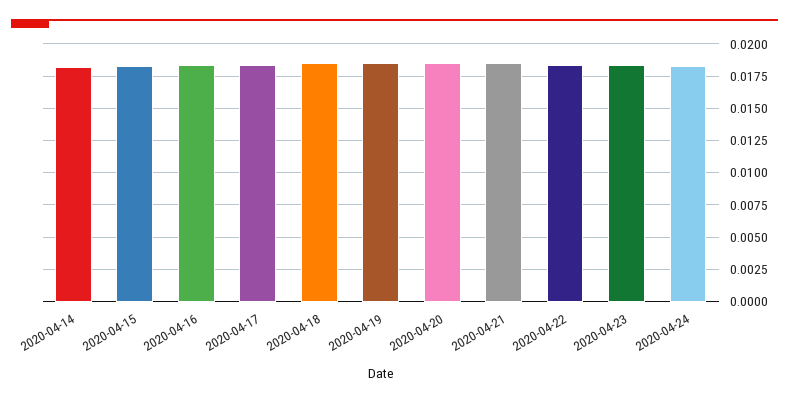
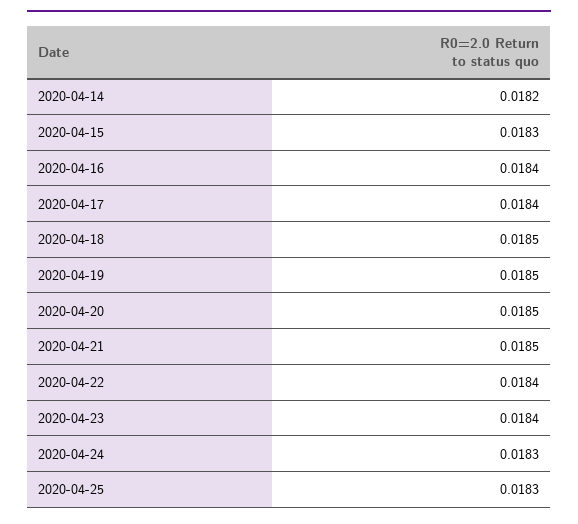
2020-04-25: none -> 0.0183

